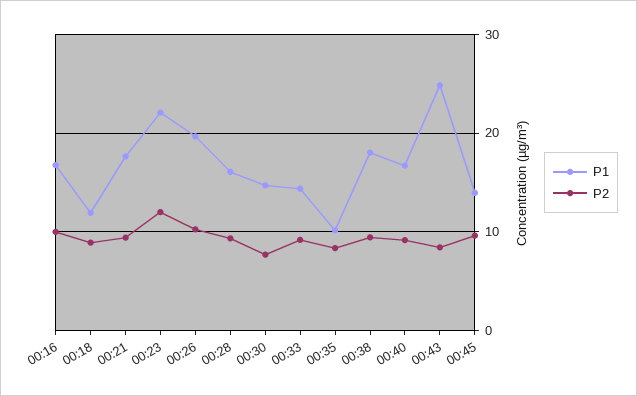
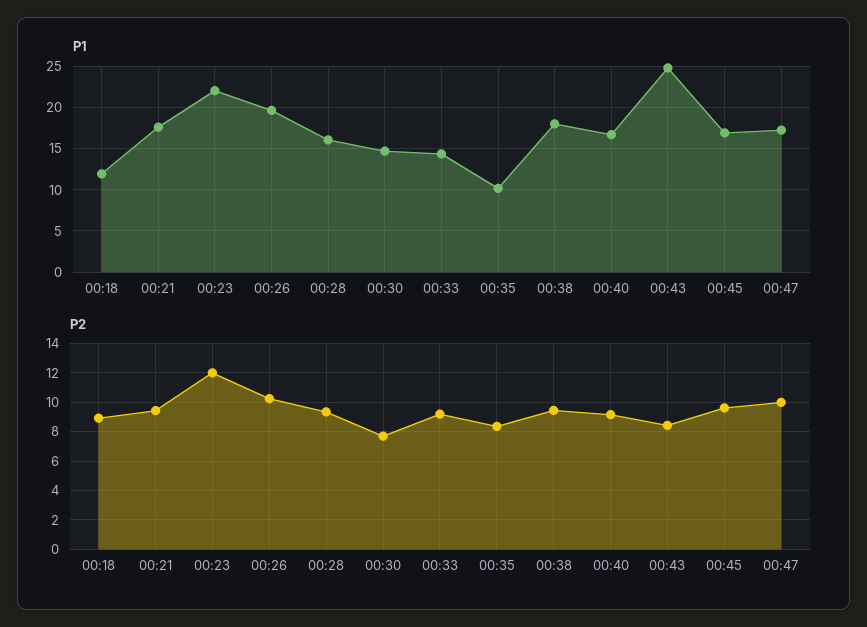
P1, 00:16: 17 -> none
P2, 00:16: 10 -> none
P1, 00:45: 14 -> 17
P1, 00:47: none -> 17
P2, 00:47: none -> 10

